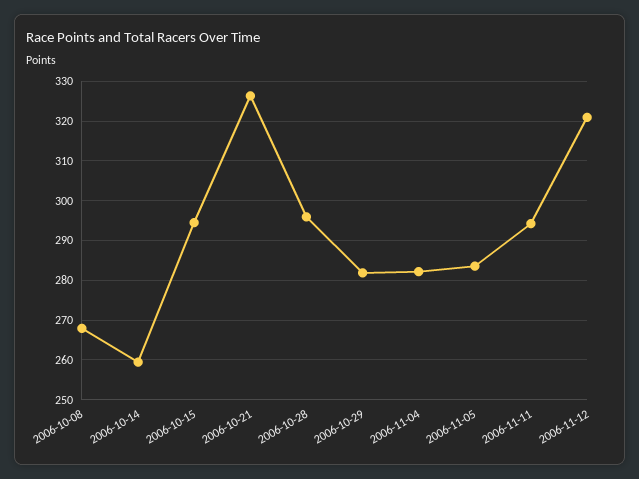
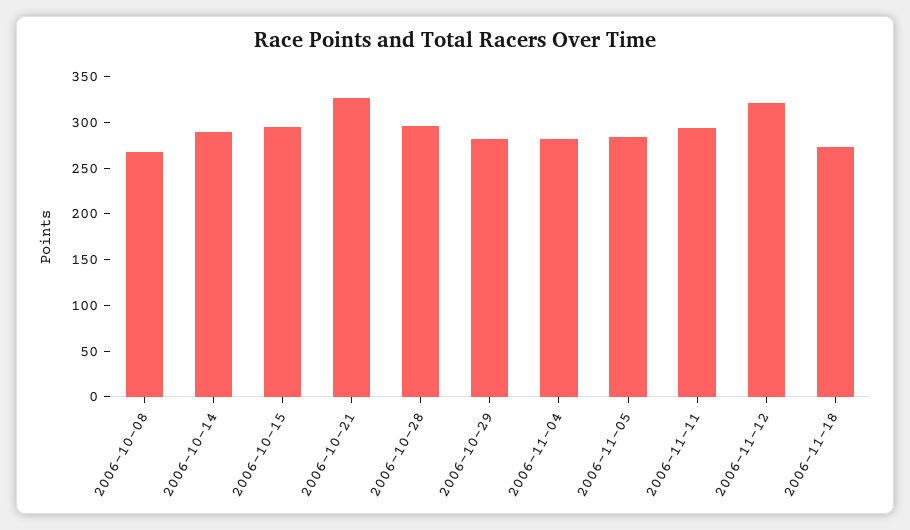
2006-10-14: 260 -> 290
2006-11-18: none -> 270

